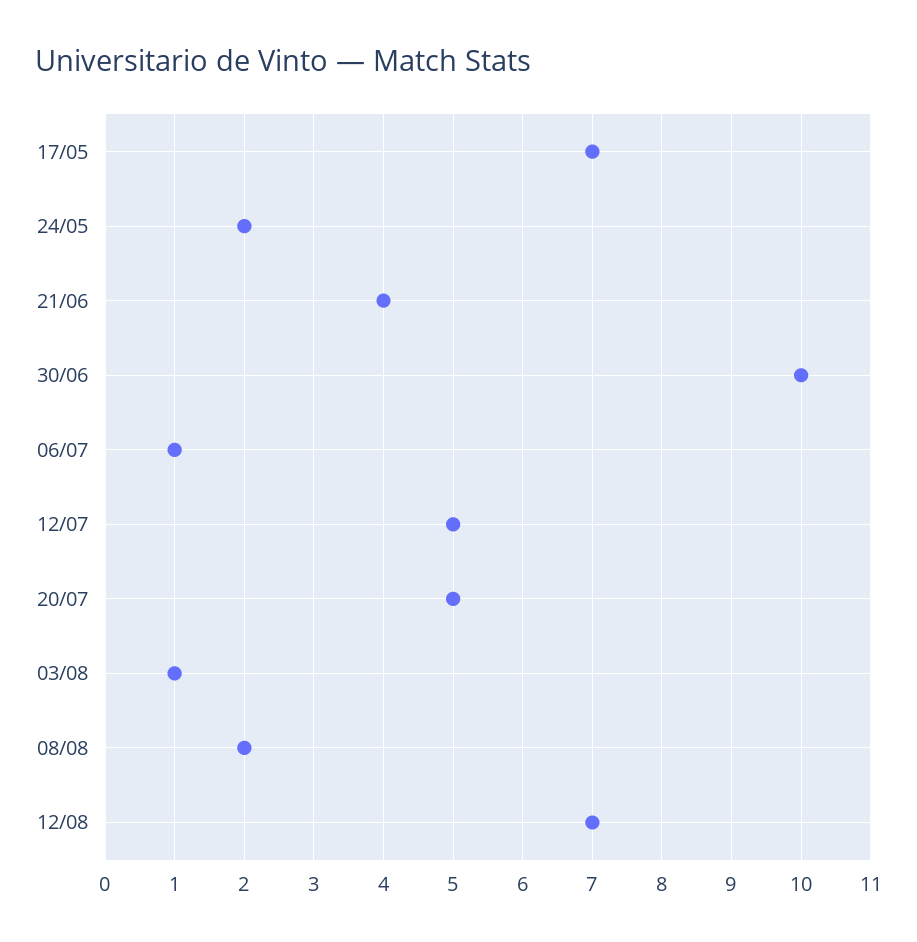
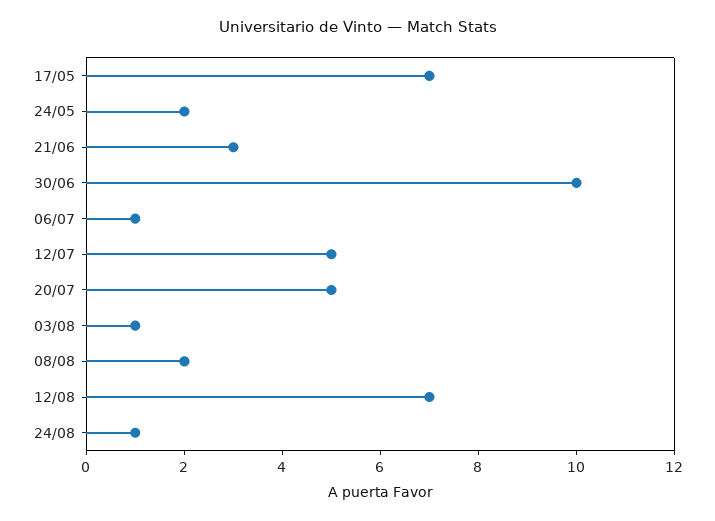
21/06: 4 -> 3
24/08: none -> 1

